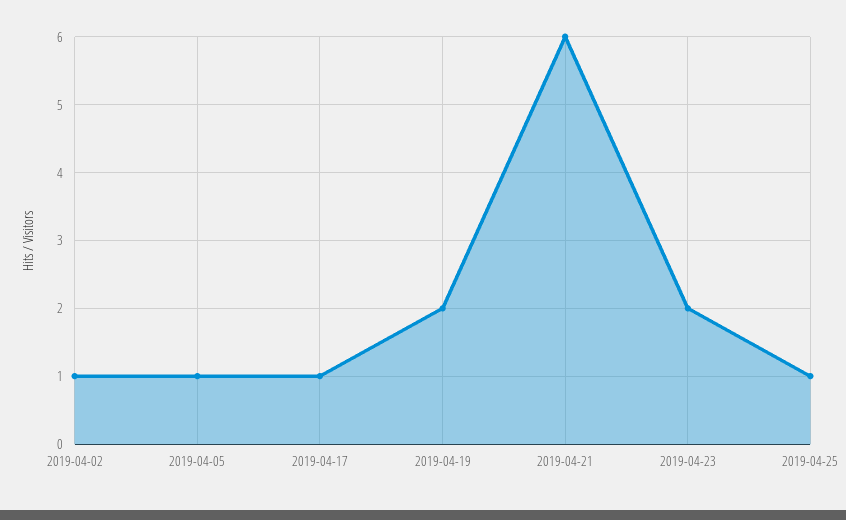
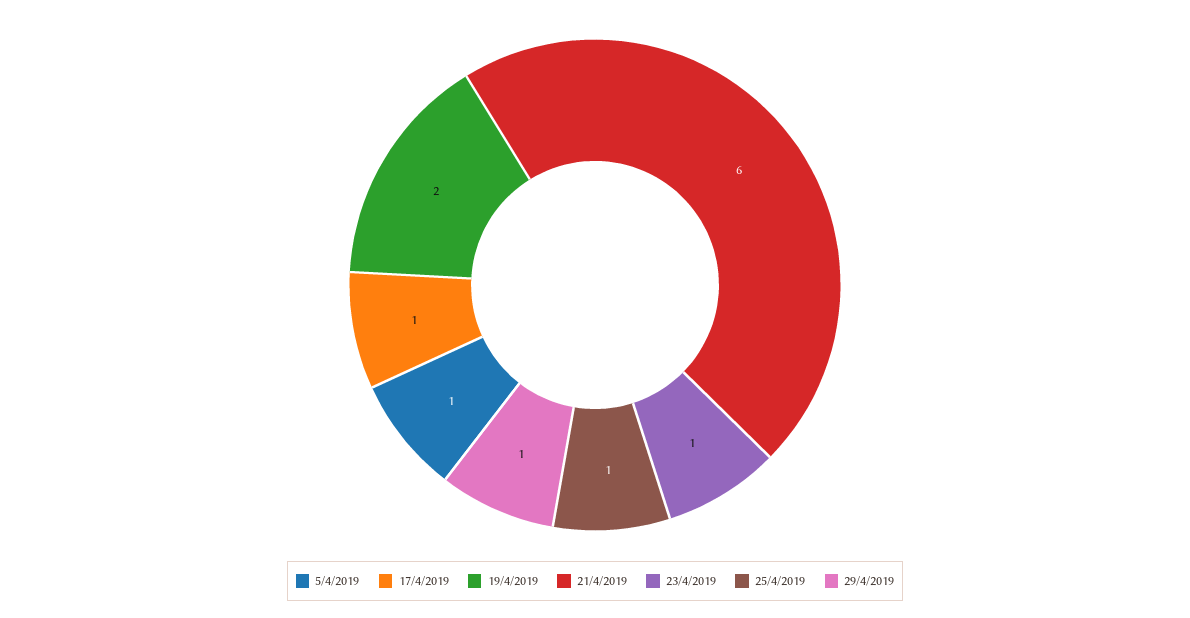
2019-04-02: 1 -> none
2019-04-23: 2 -> 1
29/4/2019: none -> 1

